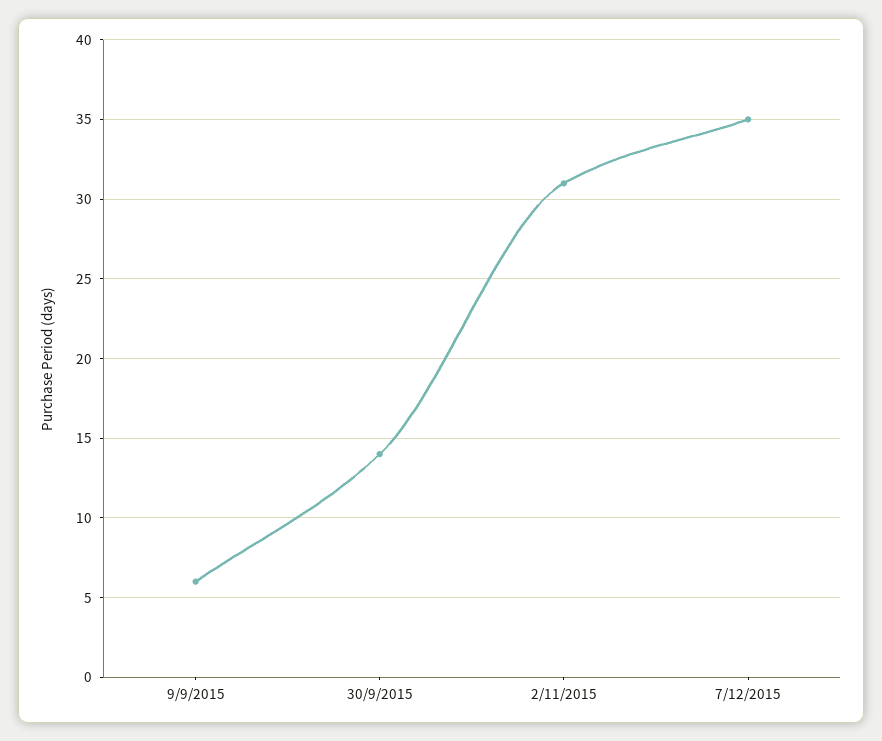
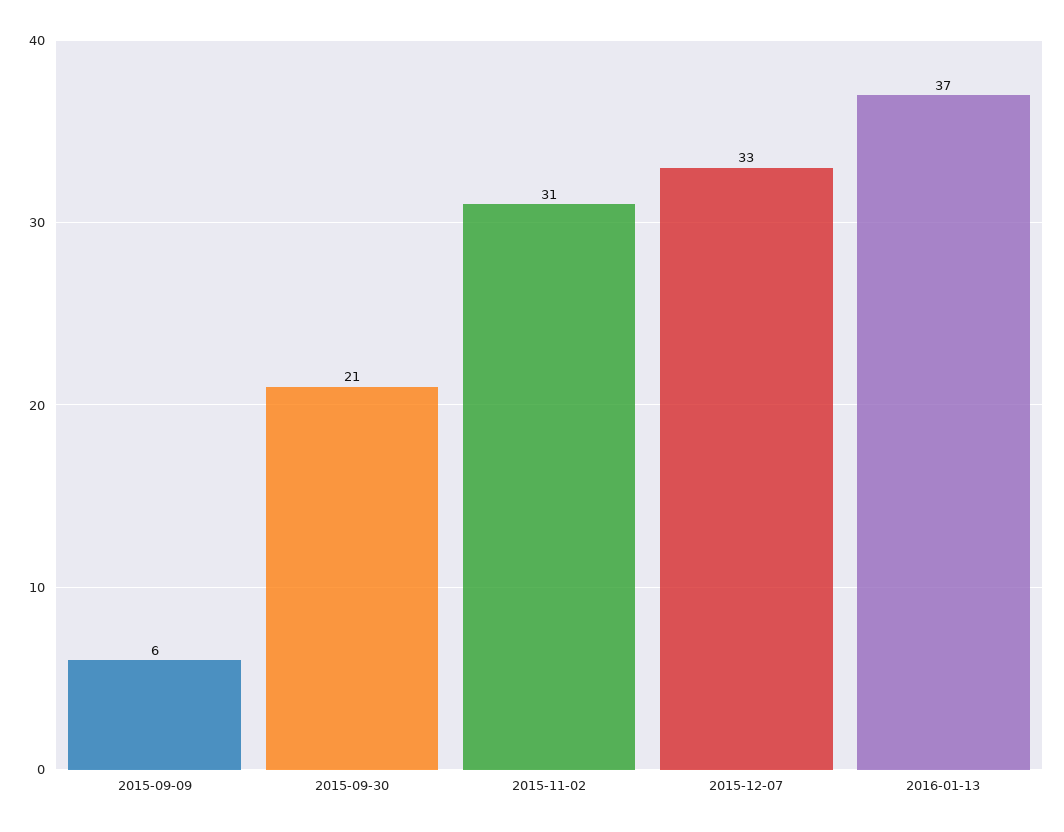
30/9/2015: 14 -> 21
7/12/2015: 35 -> 33
2016-01-13: none -> 37

